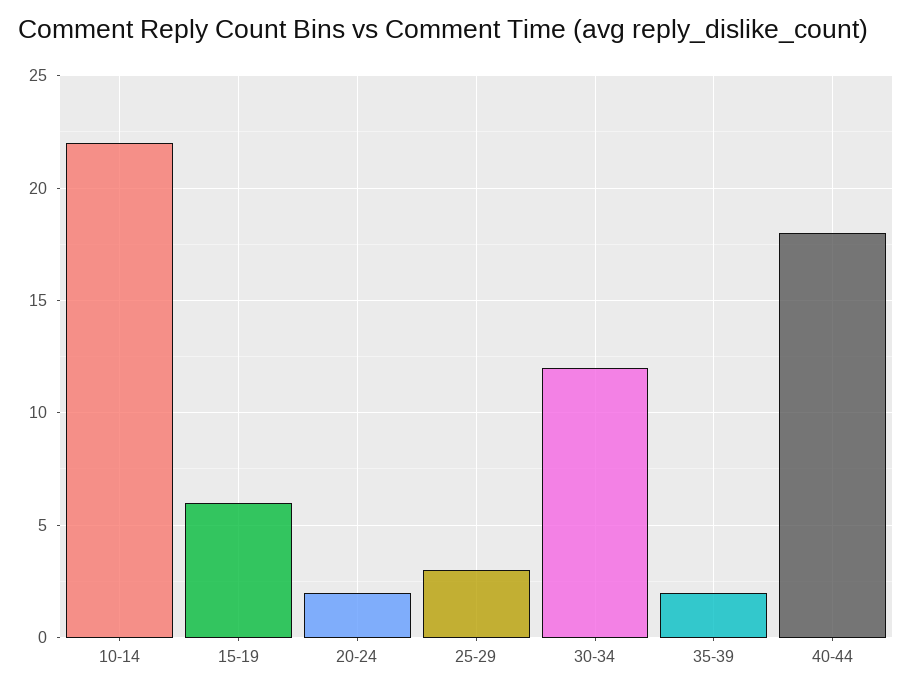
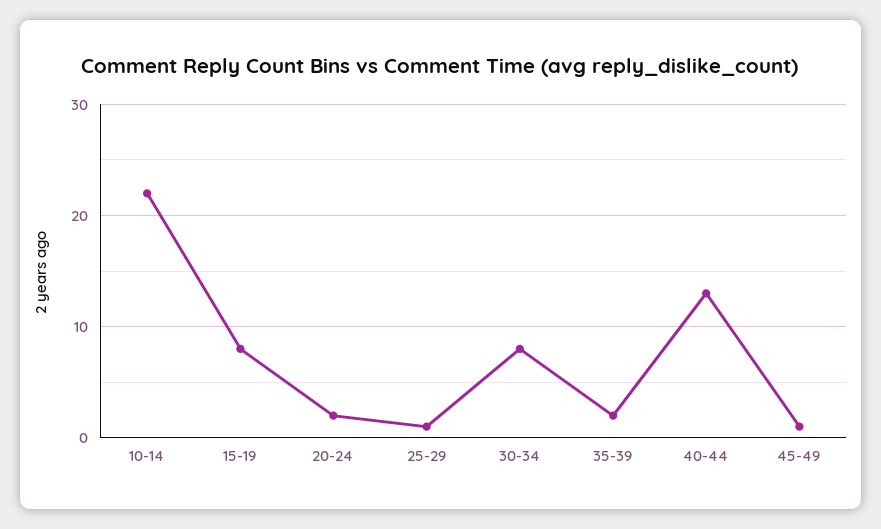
15-19: 6 -> 8
25-29: 3 -> 1
30-34: 12 -> 8
40-44: 18 -> 13
45-49: none -> 1

